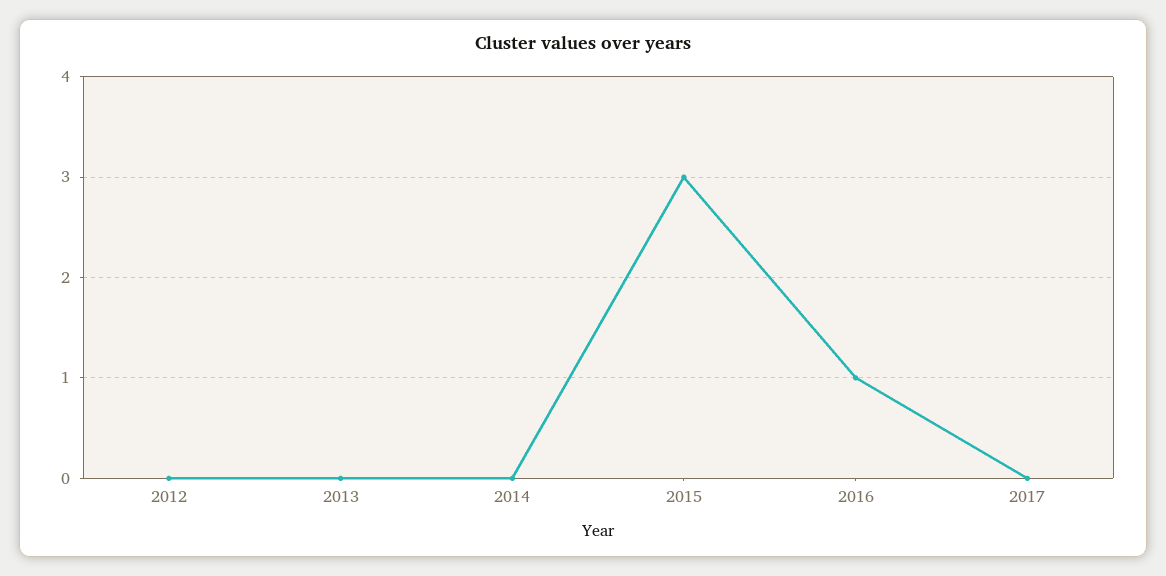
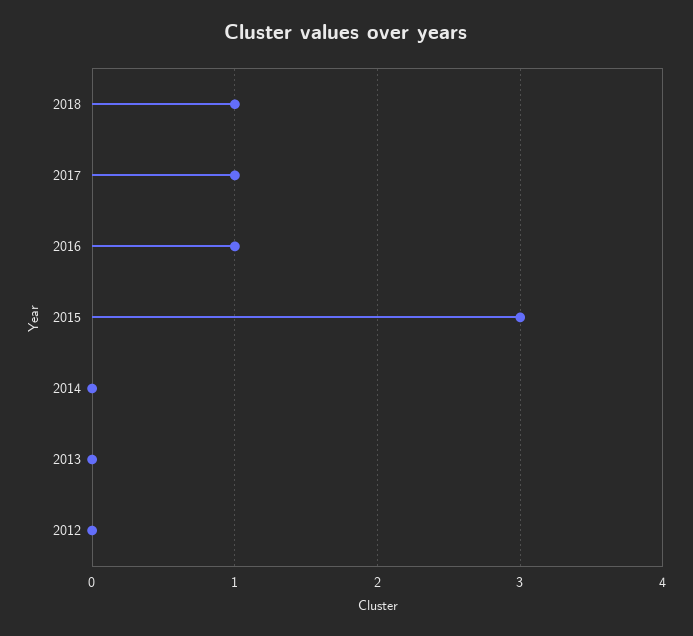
2017: 0 -> 1
2018: none -> 1

